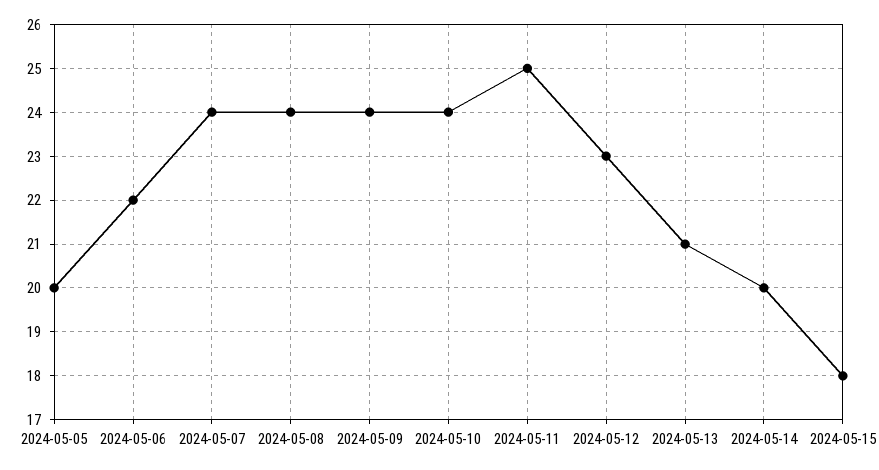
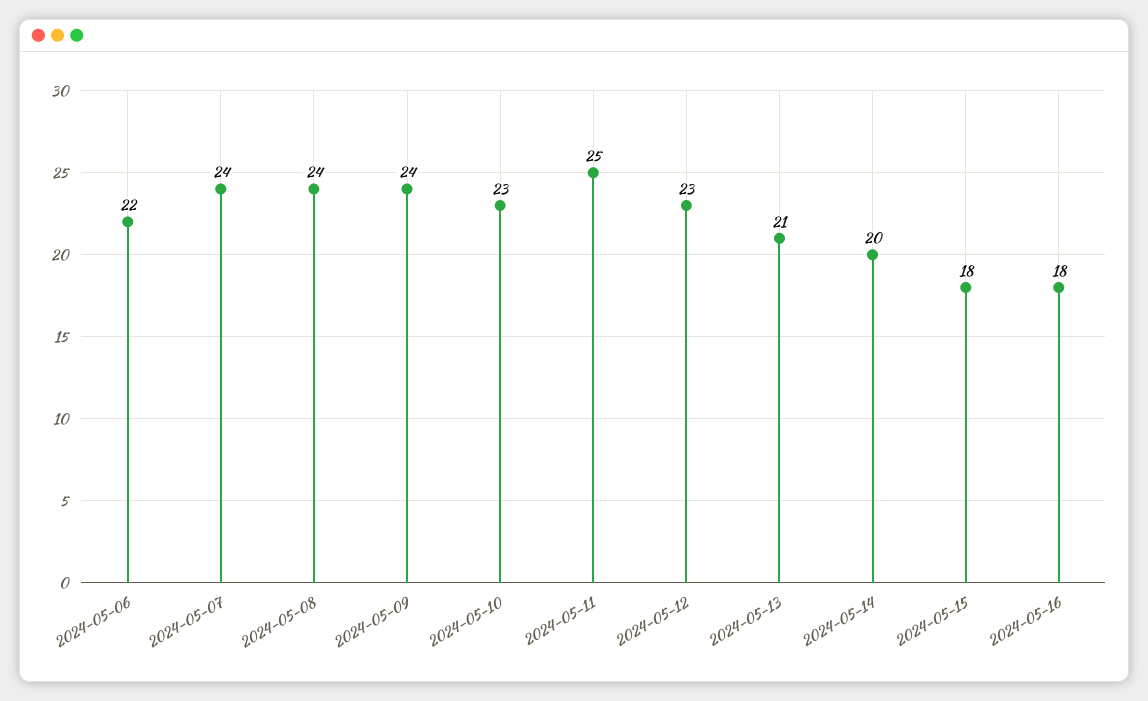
2024-05-05: 20 -> none
2024-05-10: 24 -> 23
2024-05-16: none -> 18

